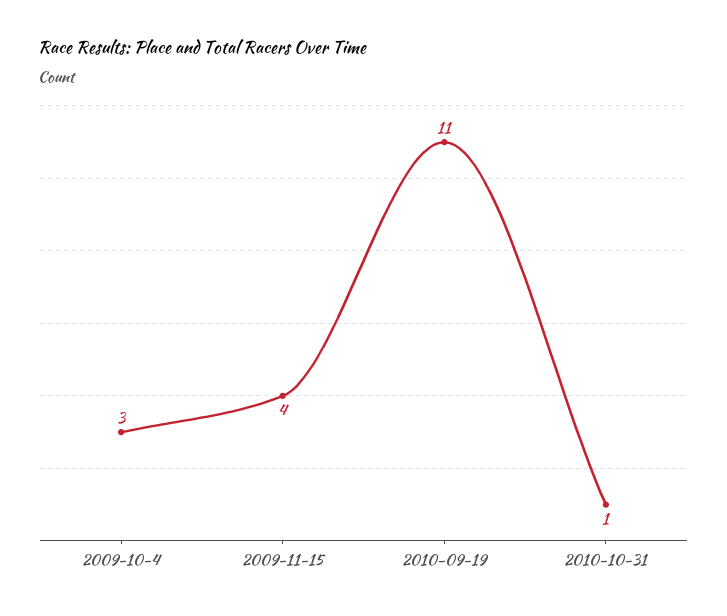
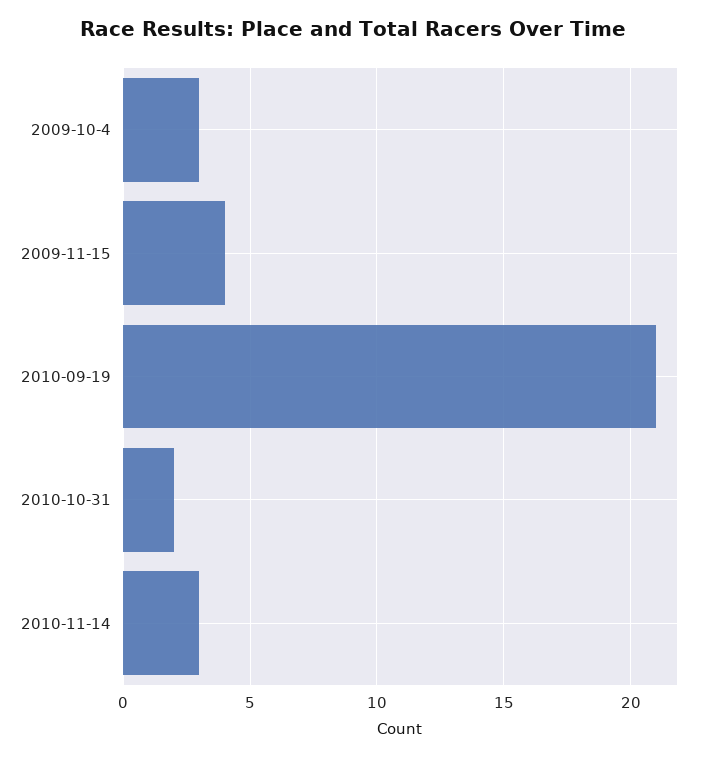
2010-09-19: 11 -> 21
2010-10-31: 1 -> 2
2010-11-14: none -> 3

